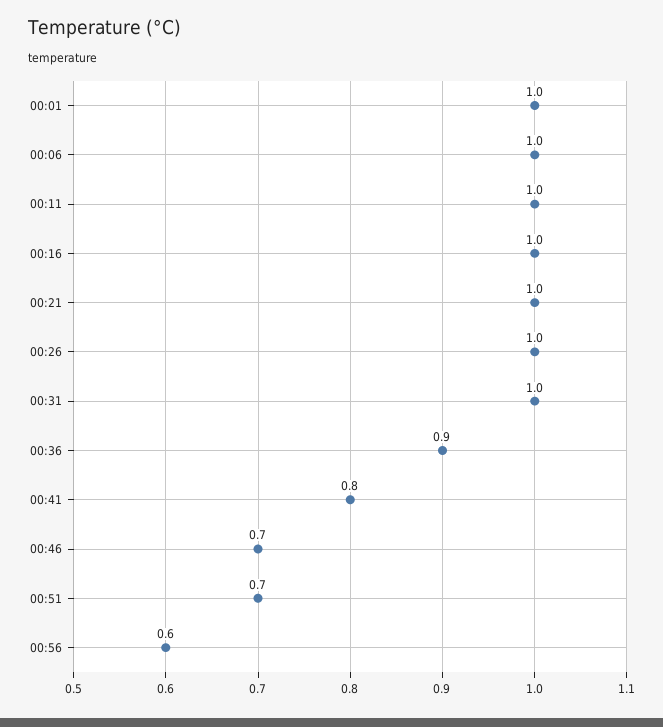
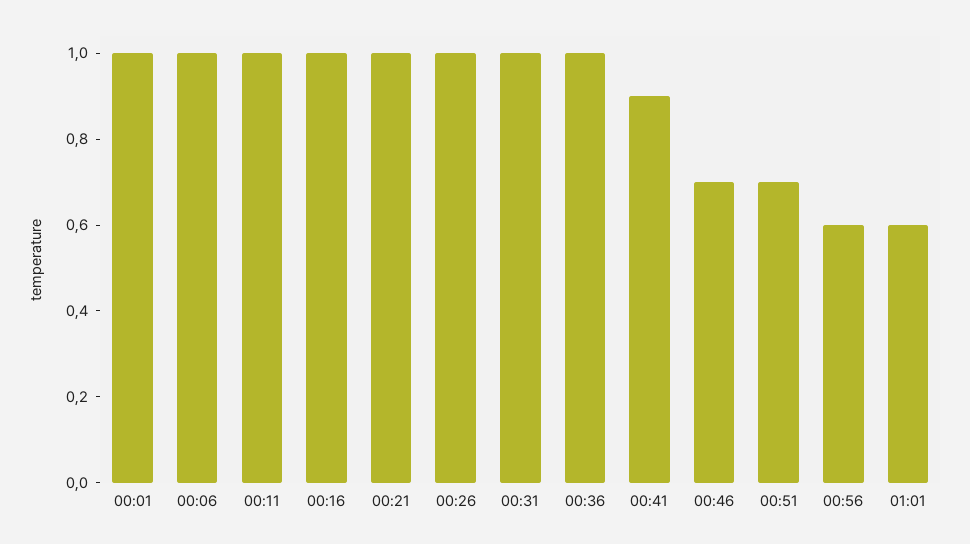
00:36: 0.9 -> 1
00:41: 0.8 -> 0.9
01:01: none -> 0.6

